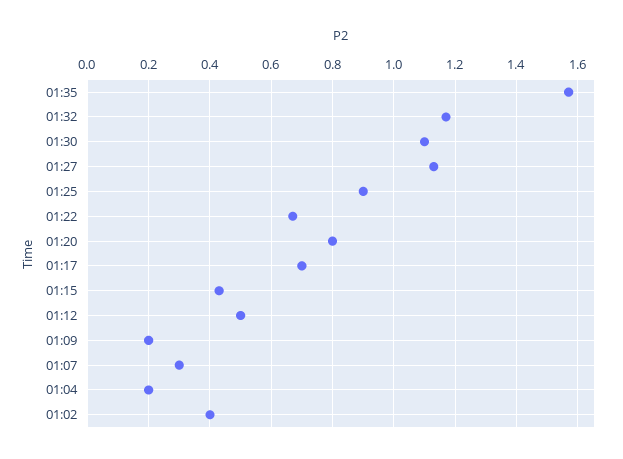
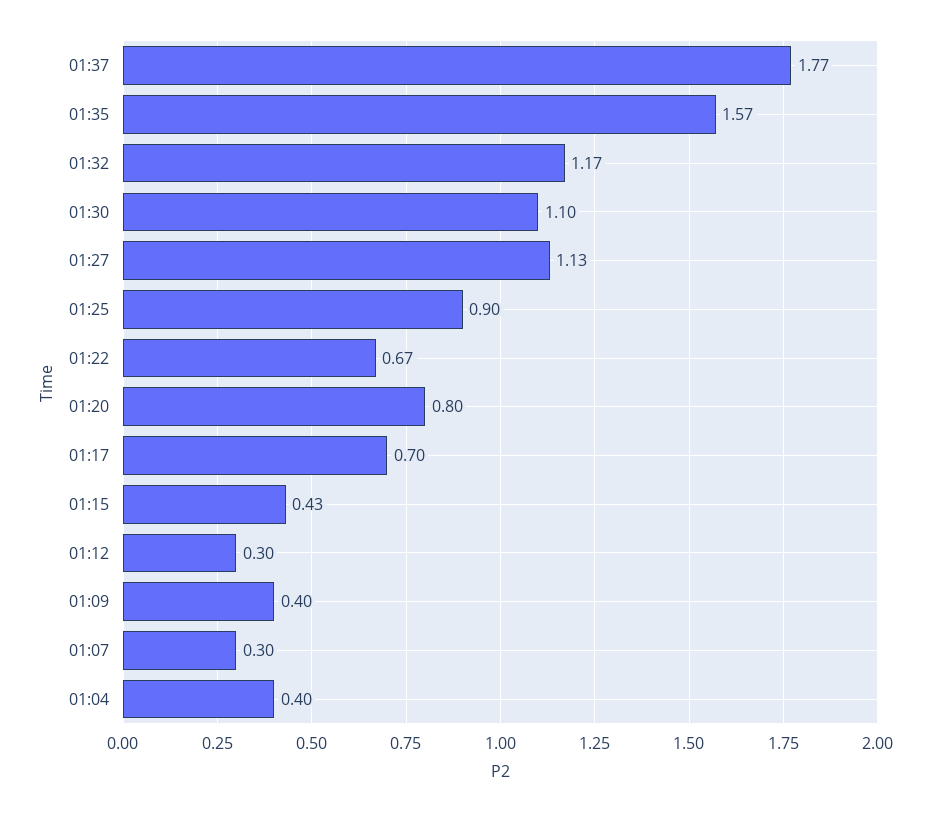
01:12: 0.5 -> 0.3
01:09: 0.2 -> 0.4
01:04: 0.2 -> 0.4
01:02: 0.4 -> none
01:37: none -> 1.77

